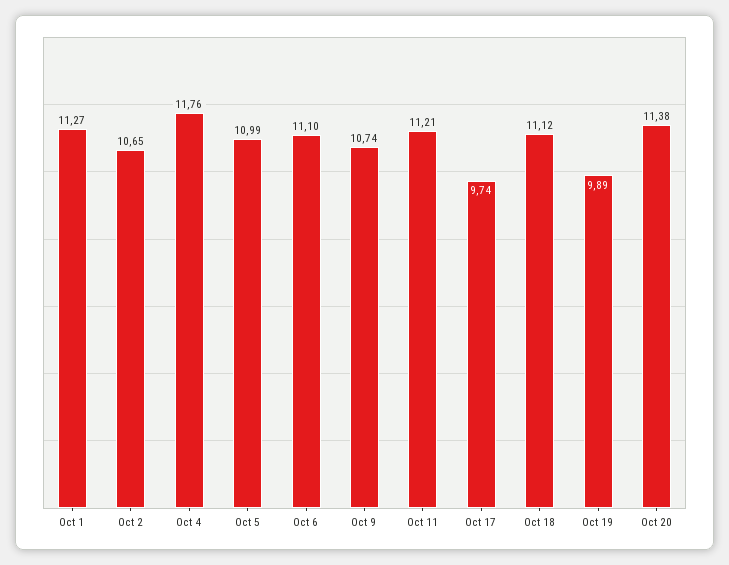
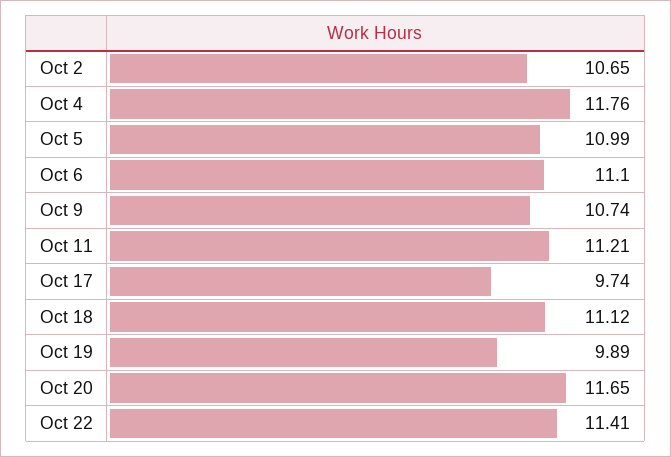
Oct 1: 11.27 -> none
Oct 20: 11.38 -> 11.65
Oct 22: none -> 11.41

